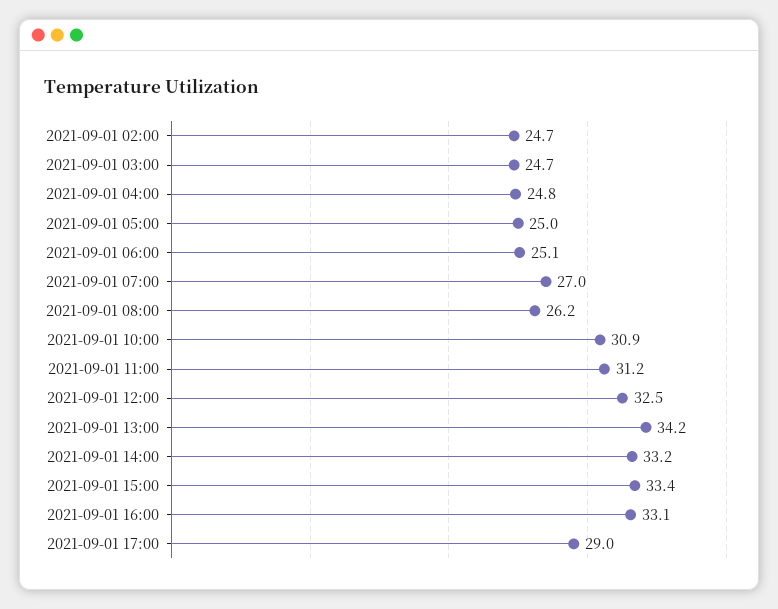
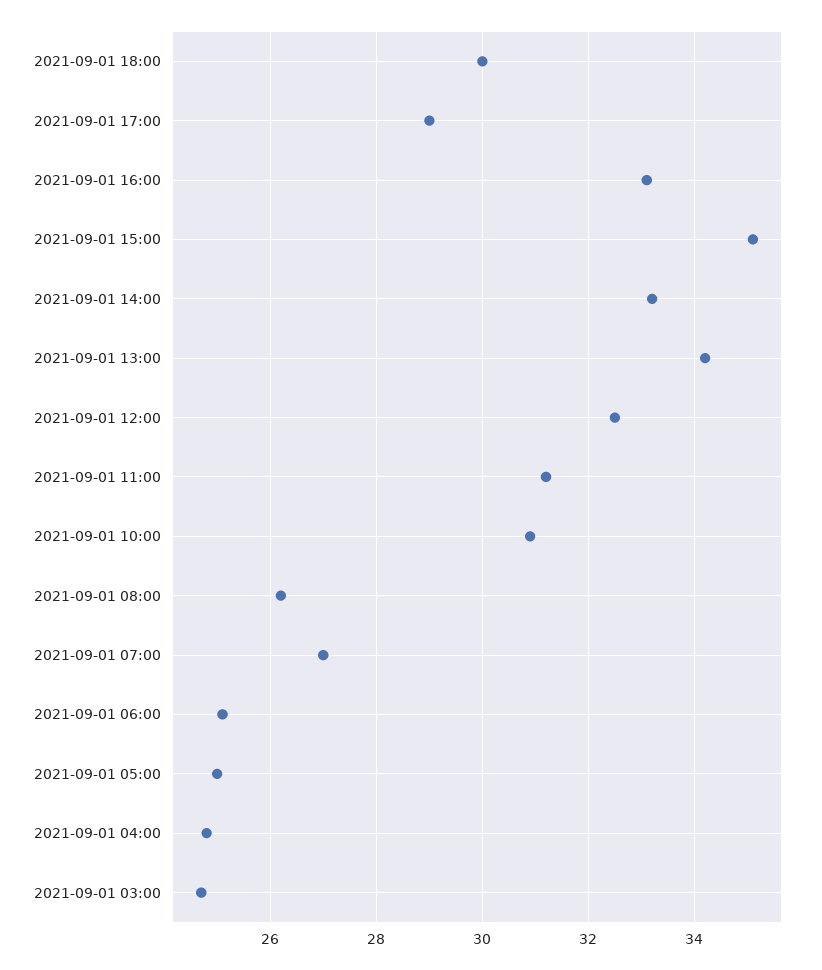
2021-09-01 02:00: 24.7 -> none
2021-09-01 15:00: 33.4 -> 35
2021-09-01 18:00: none -> 30

